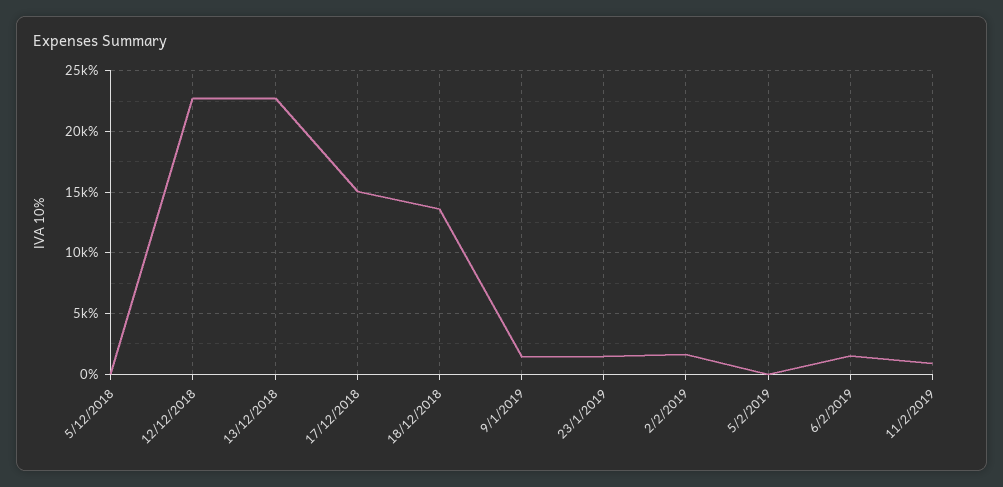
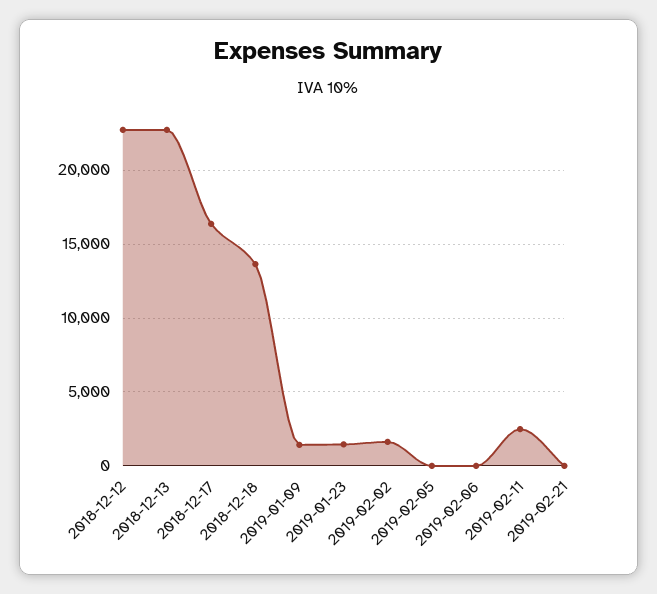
5/12/2018: 0 -> none
17/12/2018: 15000 -> 16500
6/2/2019: 1500 -> 0
11/2/2019: 1000 -> 2500
2019-02-21: none -> 0

